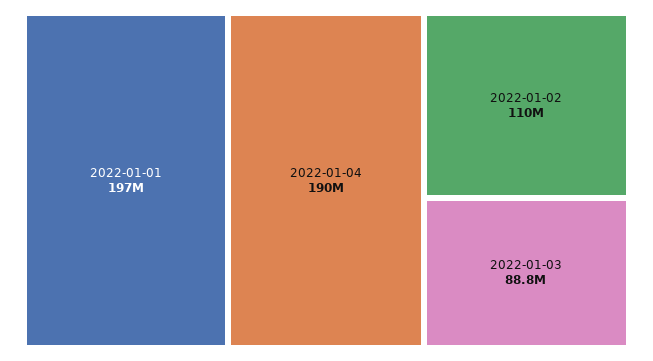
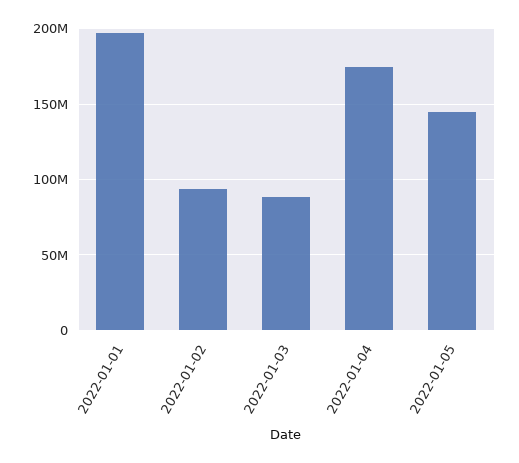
2022-01-04: 190000000 -> 175000000
2022-01-02: 110000000 -> 95000000
2022-01-05: none -> 145000000

